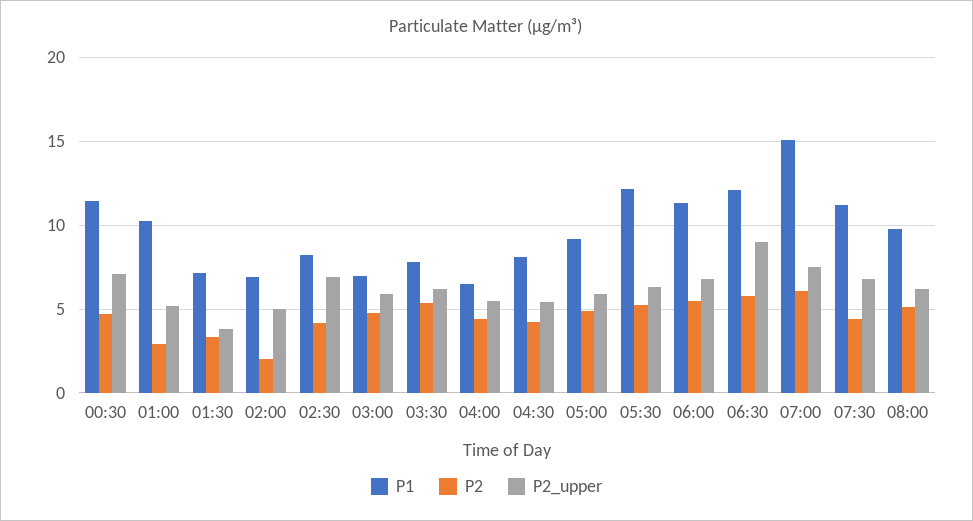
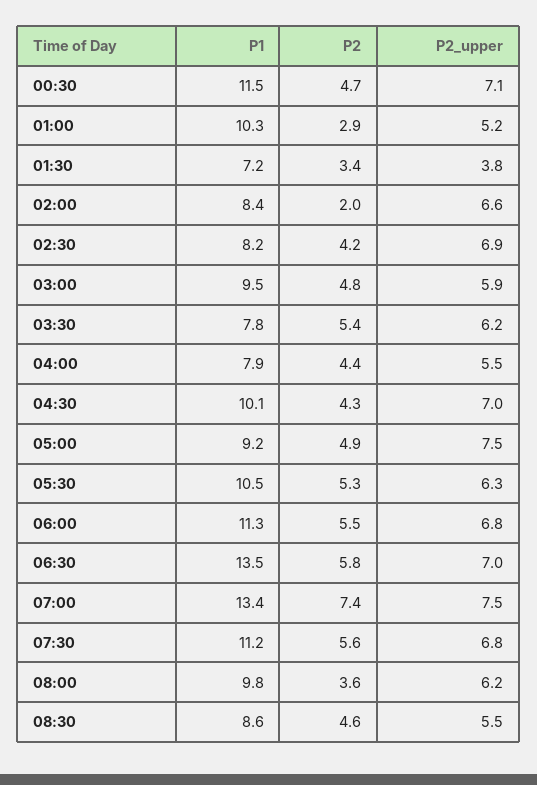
P1, 02:00: 7 -> 8.4
P2_upper, 02:00: 5 -> 6.6
P1, 03:00: 7 -> 9.5
P1, 04:00: 6.5 -> 7.9
P1, 04:30: 8 -> 10.1
P2_upper, 04:30: 5.5 -> 7
P2_upper, 05:00: 6 -> 7.5
P1, 05:30: 12 -> 10.5
P1, 06:30: 12 -> 13.5
P2_upper, 06:30: 9 -> 7
P1, 07:00: 15 -> 13.4
P2, 07:00: 6 -> 7.4
P2, 07:30: 4.5 -> 5.6
P2, 08:00: 5 -> 3.6
P1, 08:30: none -> 8.6
P2, 08:30: none -> 4.6
P2_upper, 08:30: none -> 5.5

